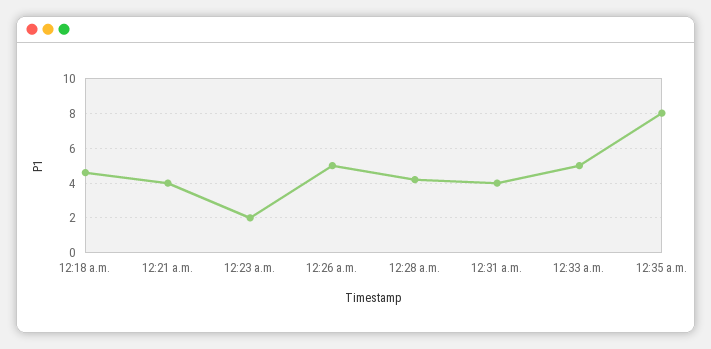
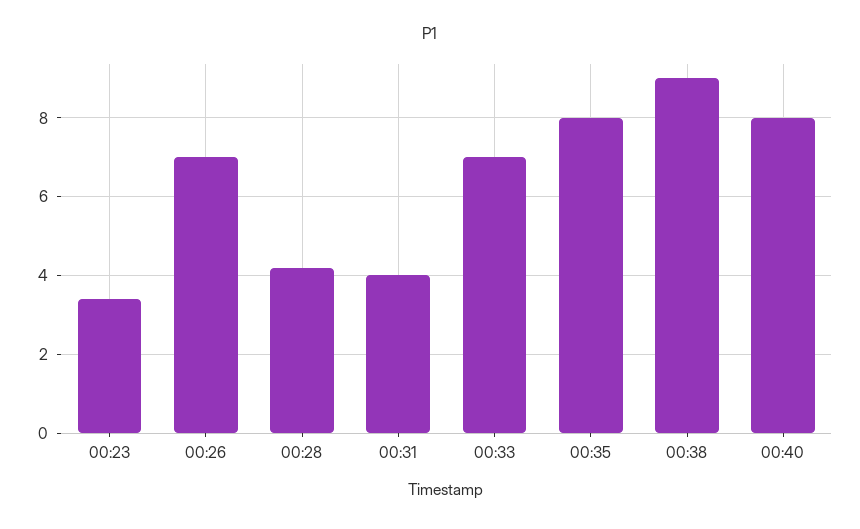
12:18 a.m.: 4.5 -> none
12:21 a.m.: 4 -> none
12:23 a.m.: 2 -> 3.5
12:26 a.m.: 5 -> 7
12:33 a.m.: 5 -> 7
00:38: none -> 9
00:40: none -> 8

